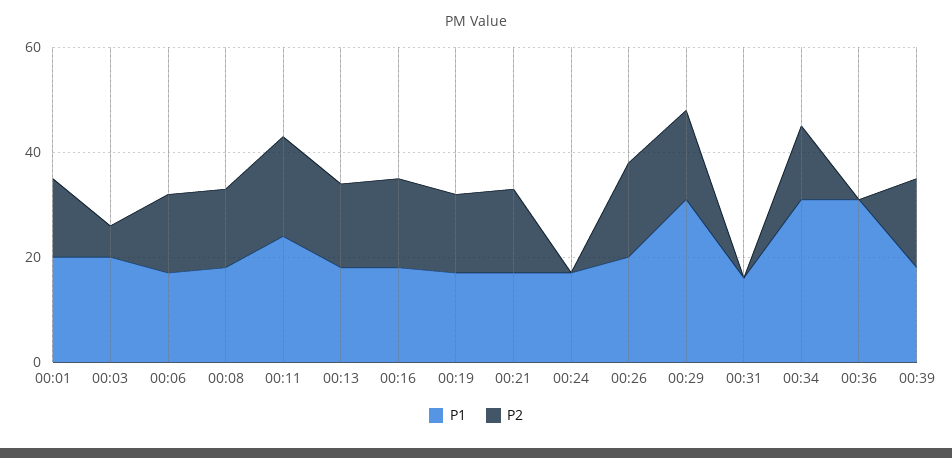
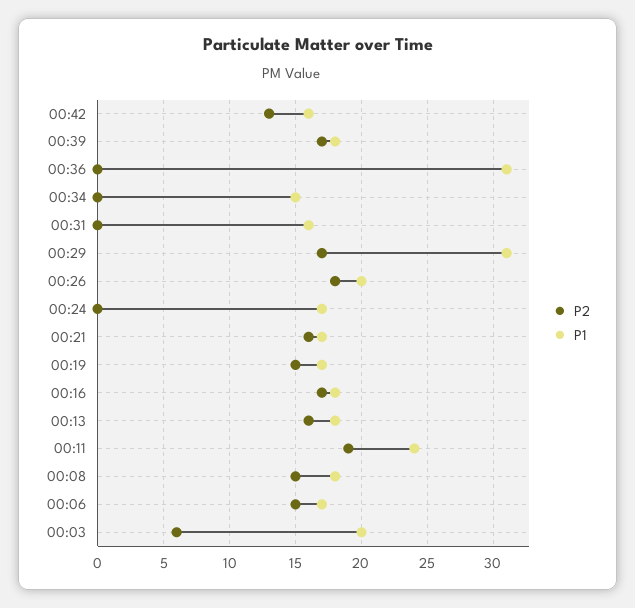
P1, 00:01: 20 -> none
P2, 00:01: 15 -> none
P1, 00:34: 30 -> 15
P2, 00:34: 15 -> 0
P2, 00:42: none -> 13
P1, 00:42: none -> 16

